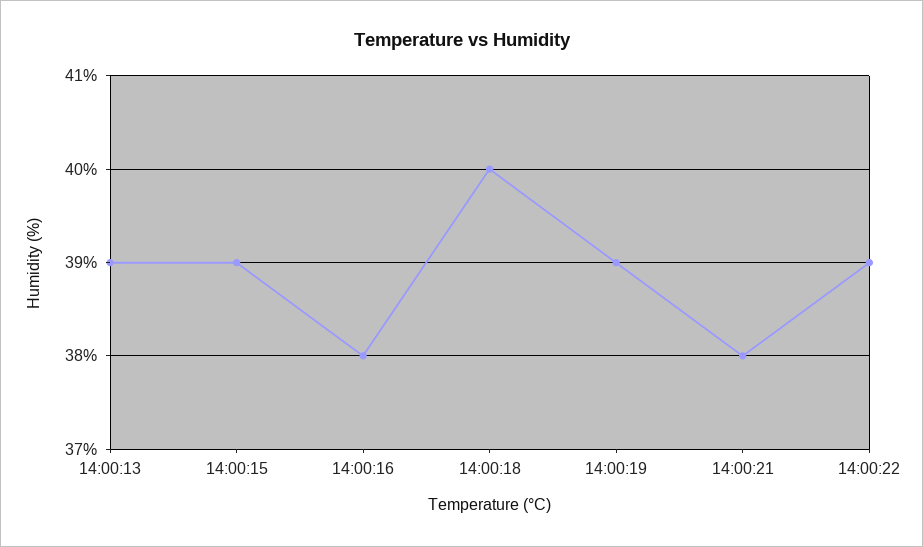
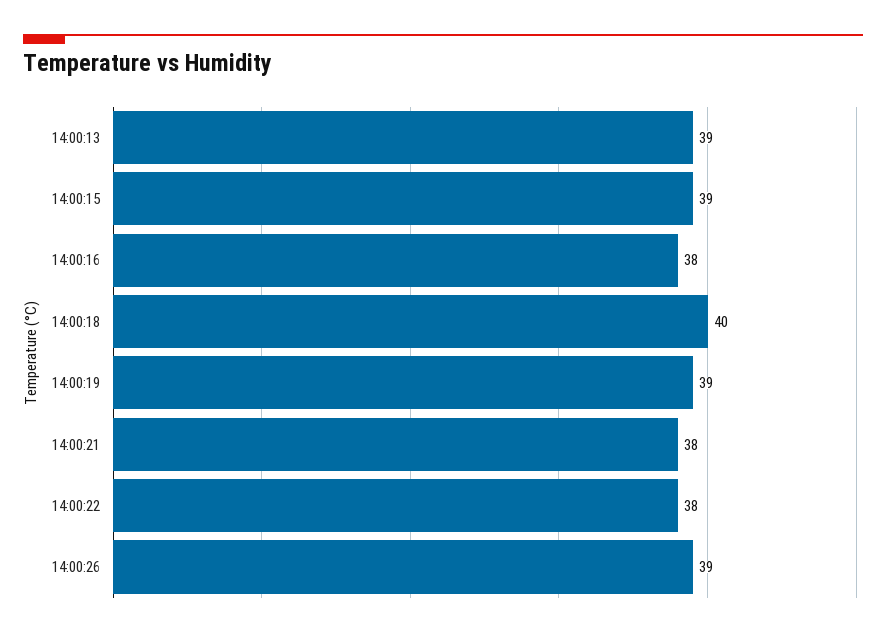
14:00:22: 39 -> 38
14:00:26: none -> 39

